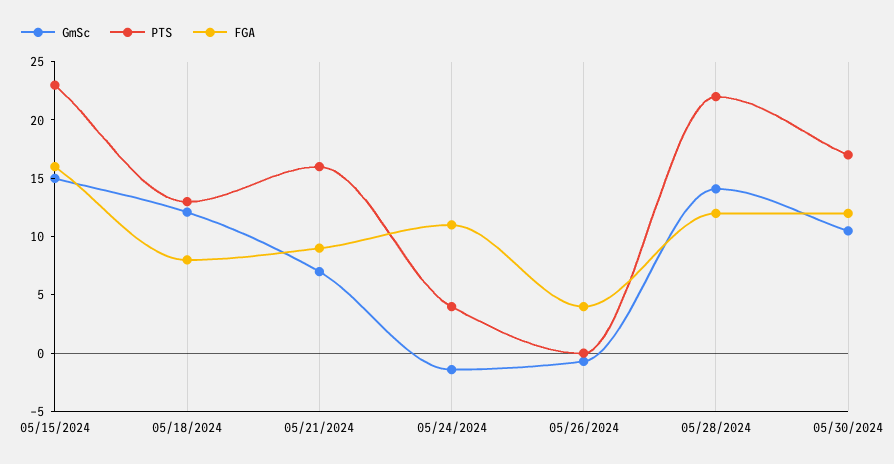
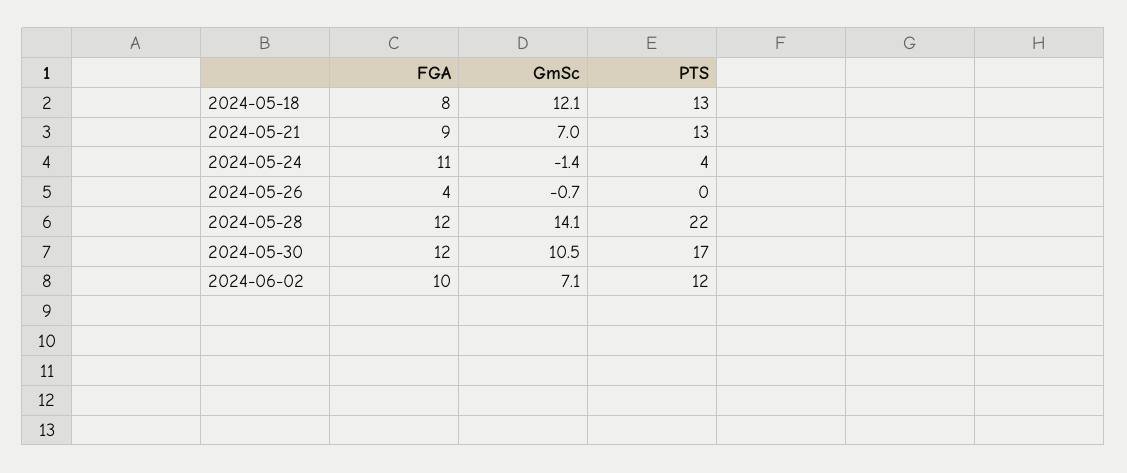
GmSc, 05/15/2024: 15 -> none
PTS, 05/15/2024: 23 -> none
FGA, 05/15/2024: 16 -> none
PTS, 05/21/2024: 16 -> 13
FGA, 2024-06-02: none -> 10
GmSc, 2024-06-02: none -> 7.1
PTS, 2024-06-02: none -> 12

